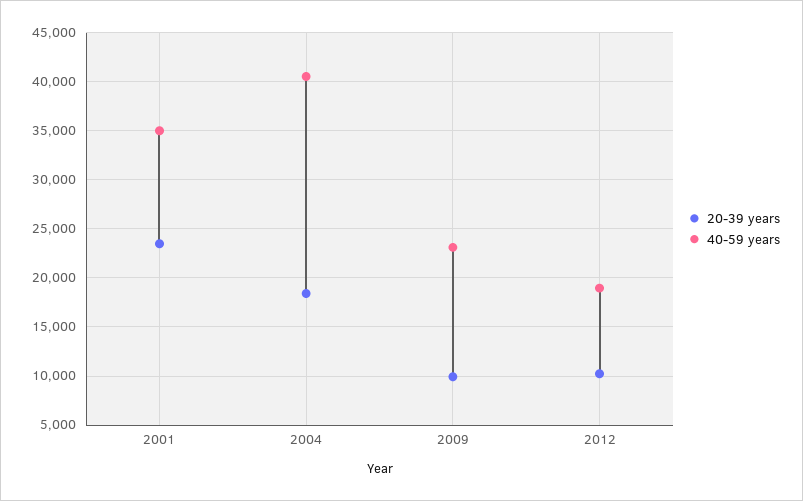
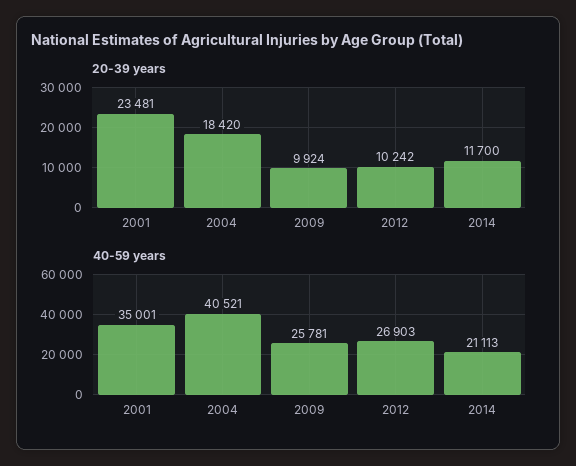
40-59 years, 2009: 23000 -> 25781
40-59 years, 2012: 19000 -> 26903
20-39 years, 2014: none -> 11700
40-59 years, 2014: none -> 21113

